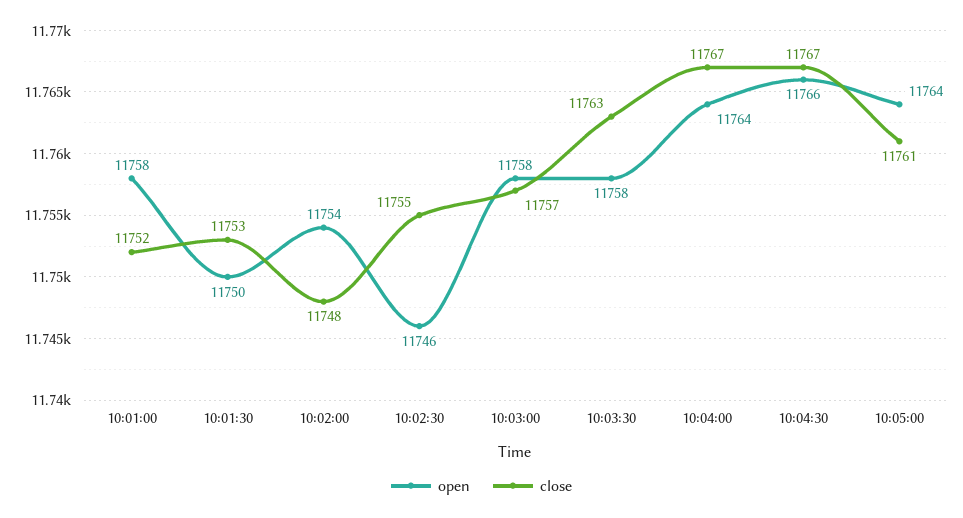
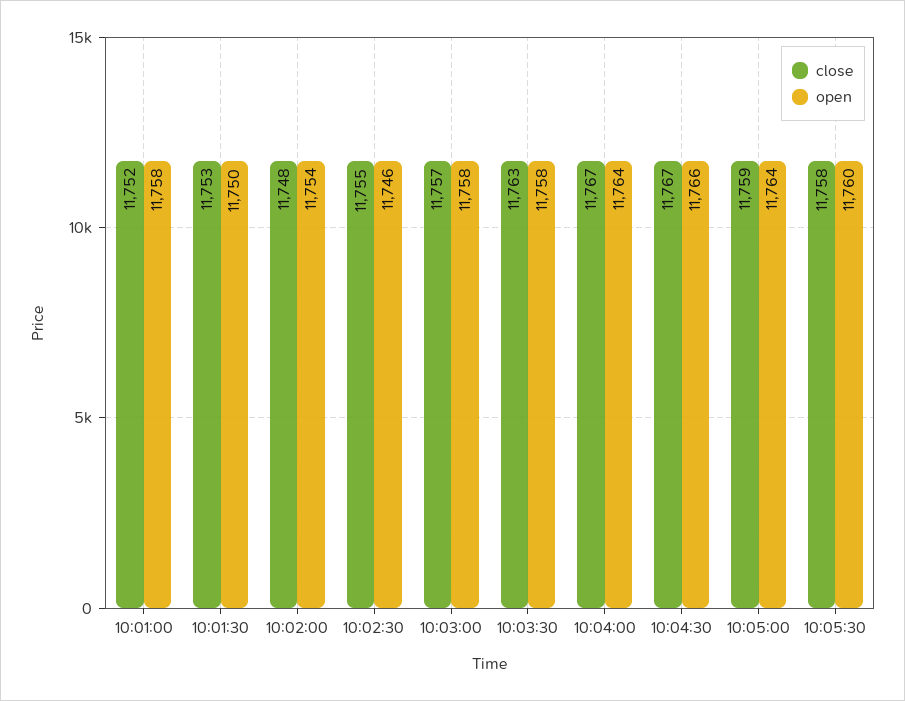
close, 10:05:00: 11761 -> 11759
close, 10:05:30: none -> 11758
open, 10:05:30: none -> 11760

